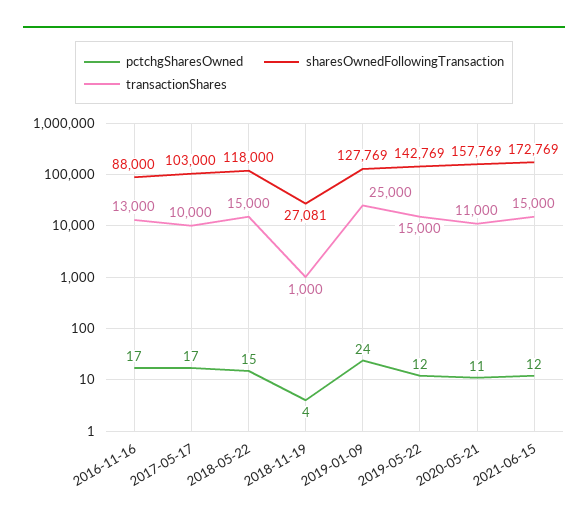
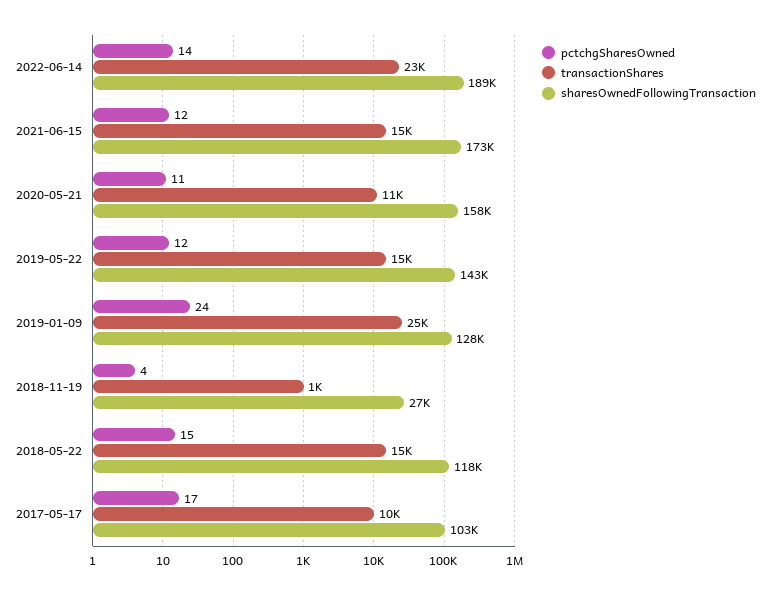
pctchgSharesOwned, 2016-11-16: 17 -> none
sharesOwnedFollowingTransaction, 2016-11-16: 88000 -> none
transactionShares, 2016-11-16: 13000 -> none
pctchgSharesOwned, 2022-06-14: none -> 14
transactionShares, 2022-06-14: none -> 23000
sharesOwnedFollowingTransaction, 2022-06-14: none -> 189000

